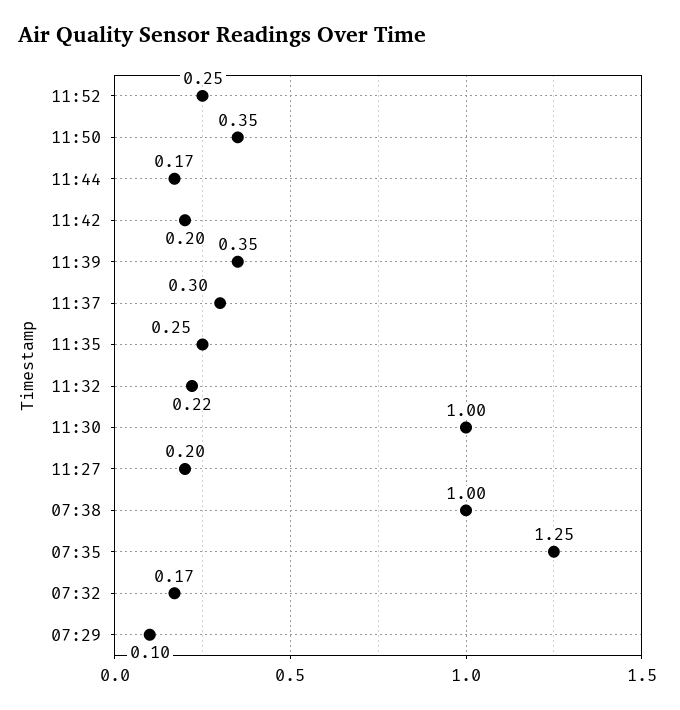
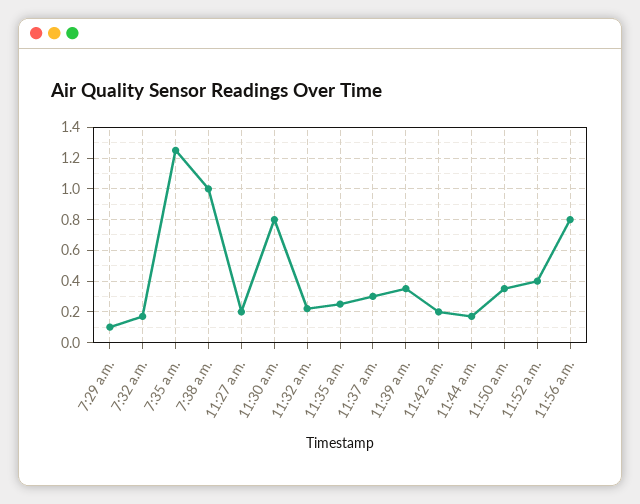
11:52: 0.25 -> 0.4
11:30: 1 -> 0.8
11:56 a.m.: none -> 0.8

